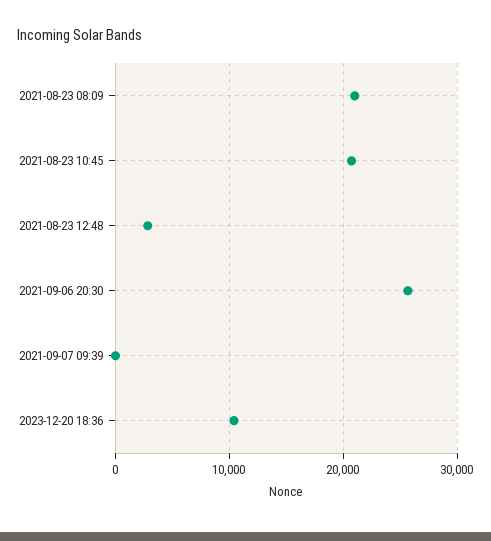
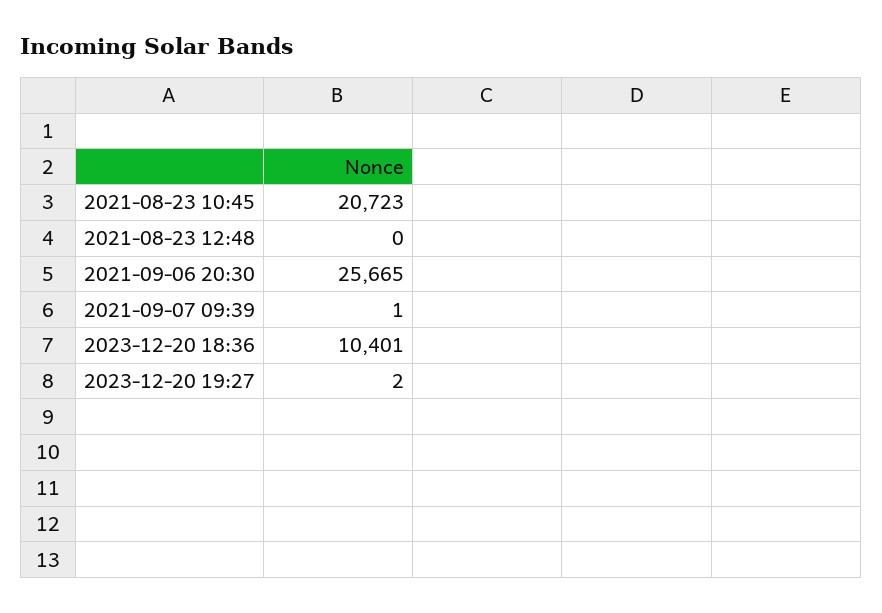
2021-08-23 08:09: 21000 -> none
2021-08-23 12:48: 3000 -> 0
2023-12-20 19:27: none -> 2

